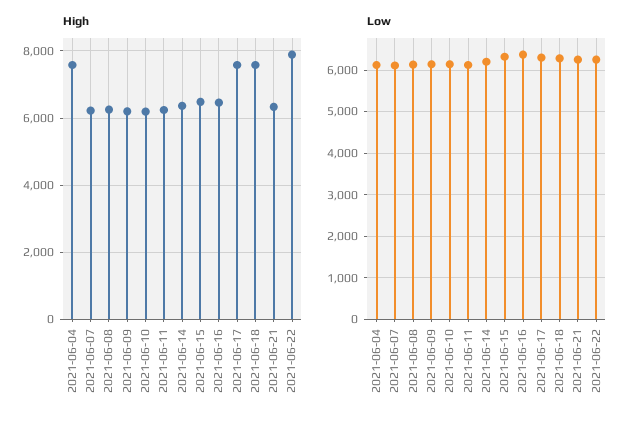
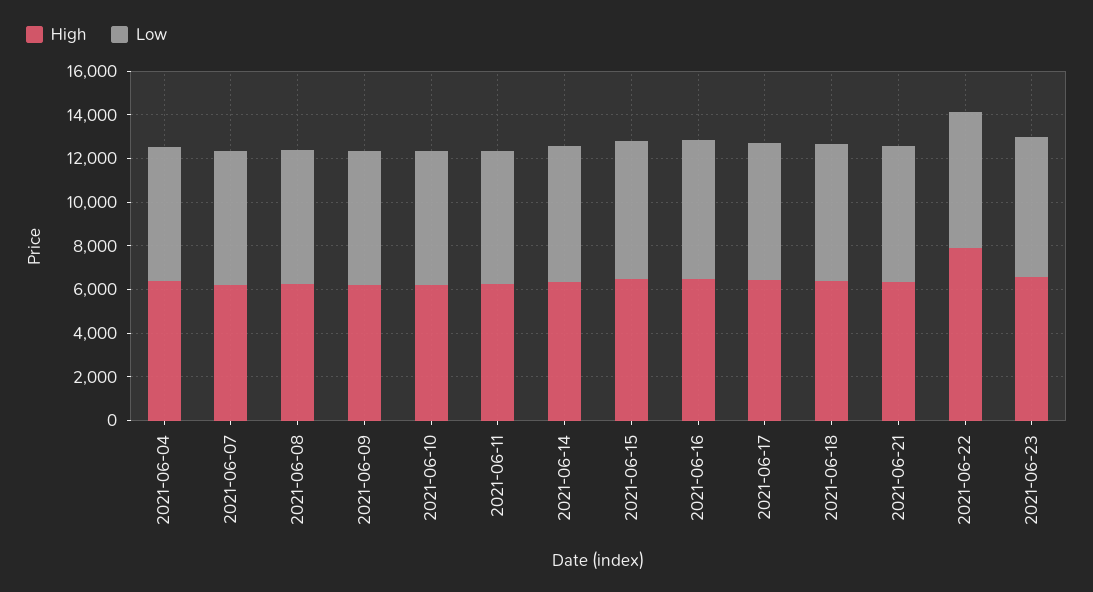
High, 2021-06-04: 7600 -> 6500
High, 2021-06-17: 7600 -> 6500
High, 2021-06-18: 7600 -> 6500
High, 2021-06-23: none -> 6500
Low, 2021-06-23: none -> 6500

